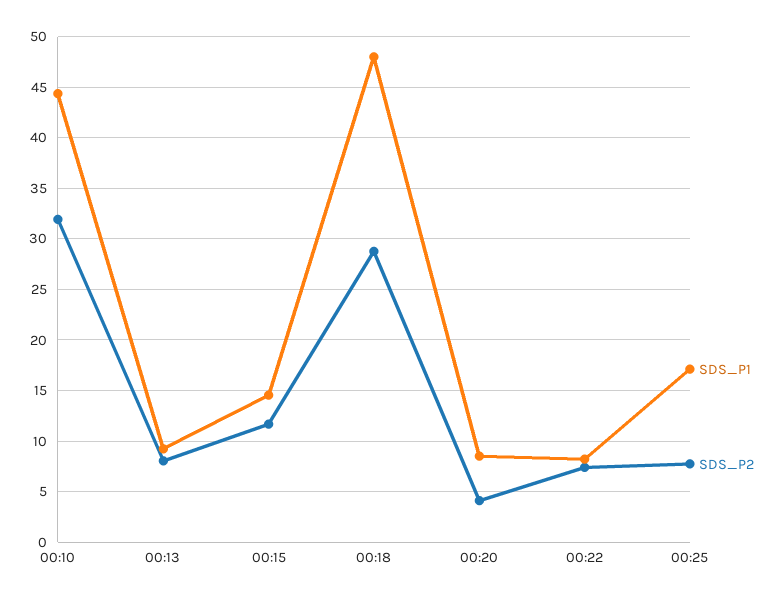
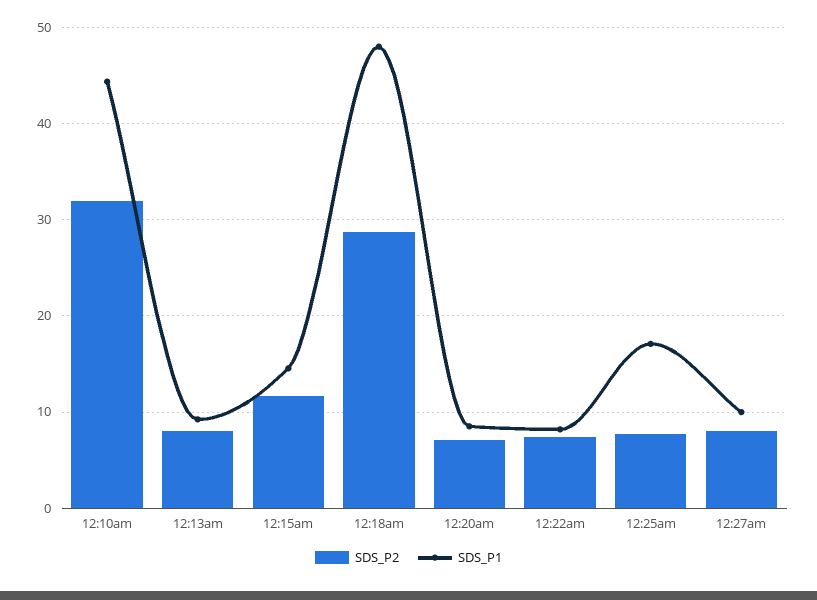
SDS_P2, 00:20: 4 -> 7
SDS_P2, 12:27am: none -> 8
SDS_P1, 12:27am: none -> 10

